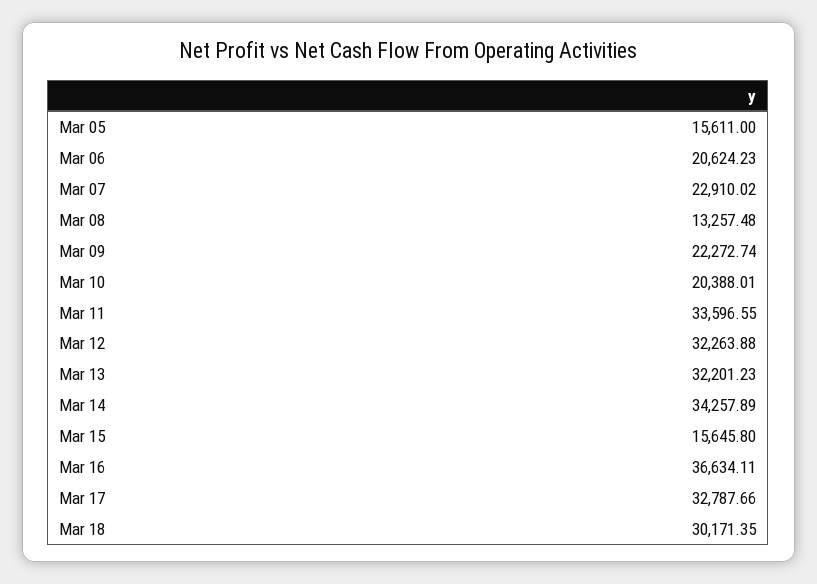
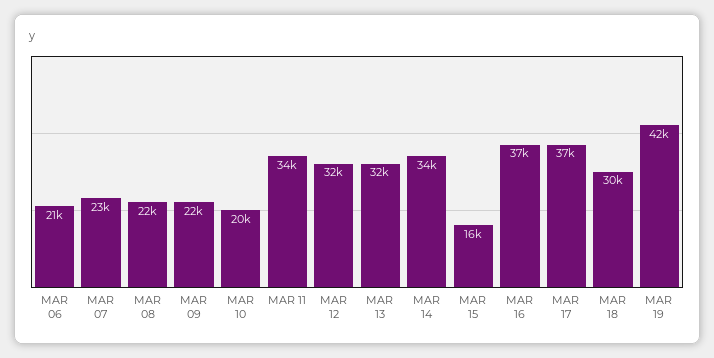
Mar 05: 15611 -> none
Mar 08: 13257.48 -> 22000
Mar 17: 32787.66 -> 37000
MAR 19: none -> 42000

